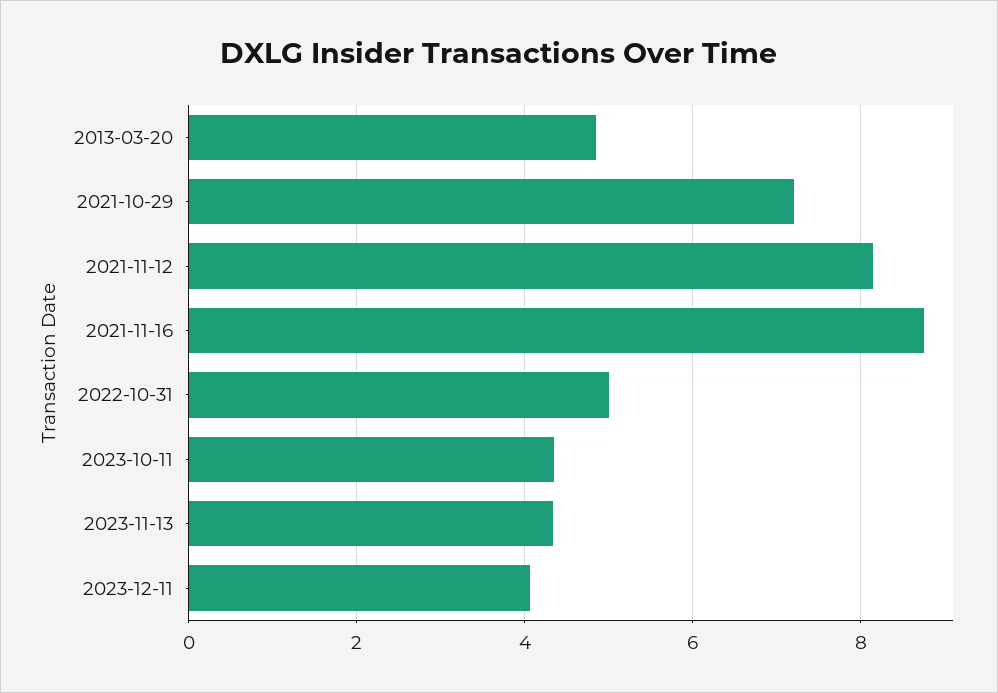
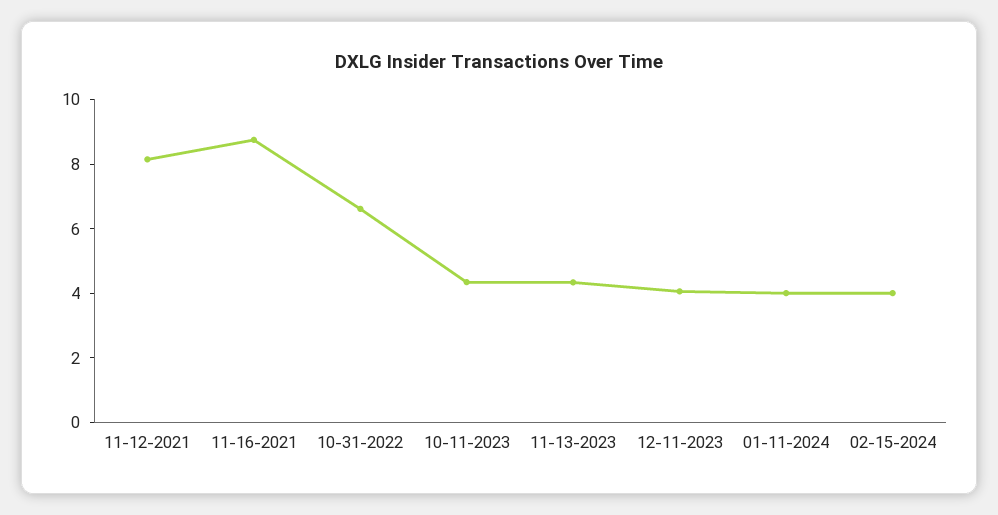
2013-03-20: 4.8 -> none
2021-10-29: 7.2 -> none
2022-10-31: 5 -> 6.5
01-11-2024: none -> 4
02-15-2024: none -> 4

